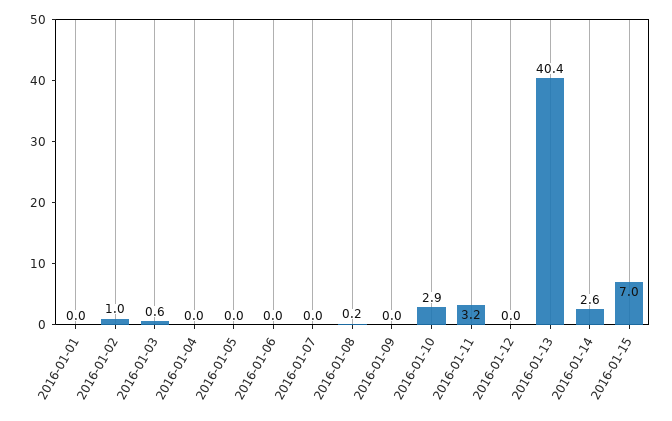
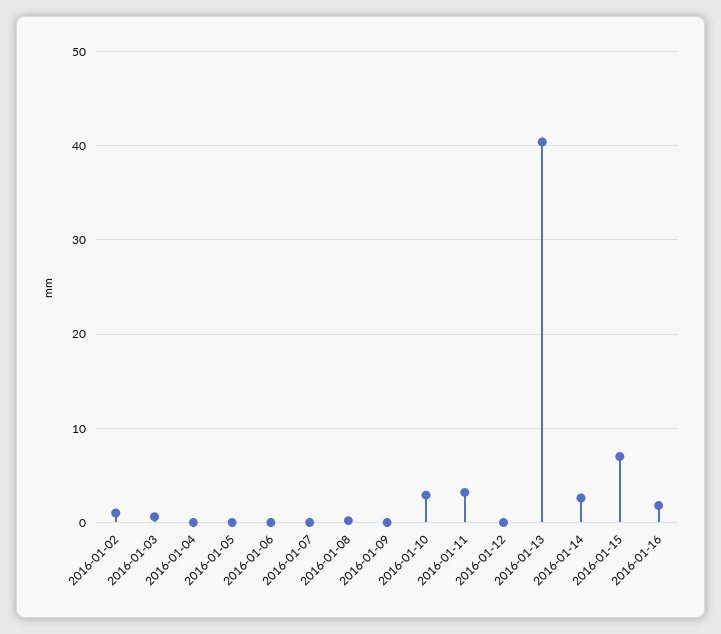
2016-01-01: 0 -> none
2016-01-16: none -> 2

